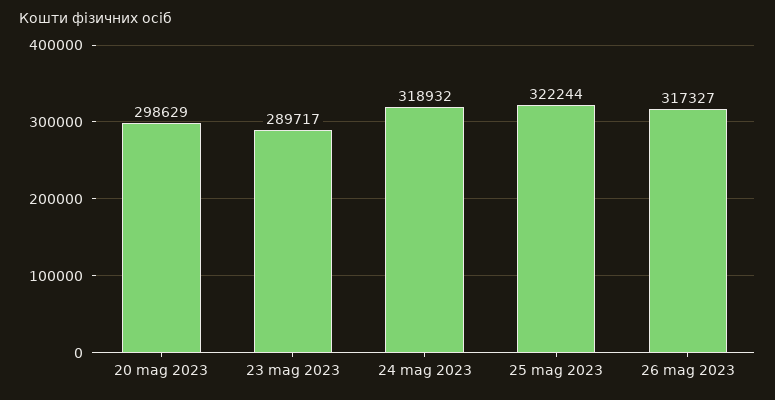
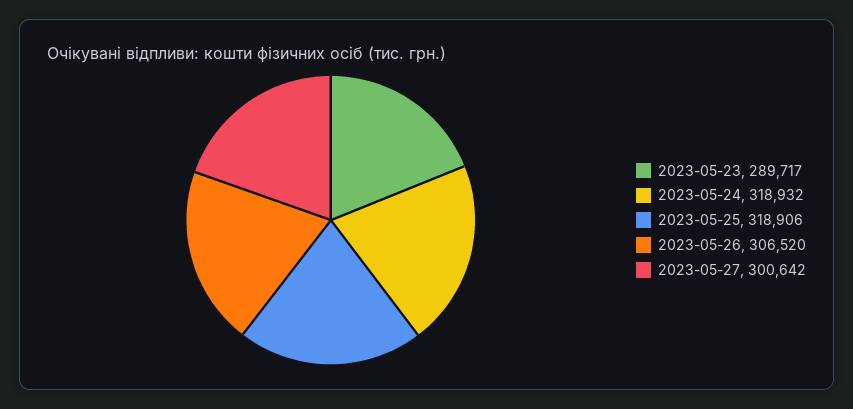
20 mag 2023: 298629 -> none
25 mag 2023: 322244 -> 318906
26 mag 2023: 317327 -> 306520
2023-05-27: none -> 300642

